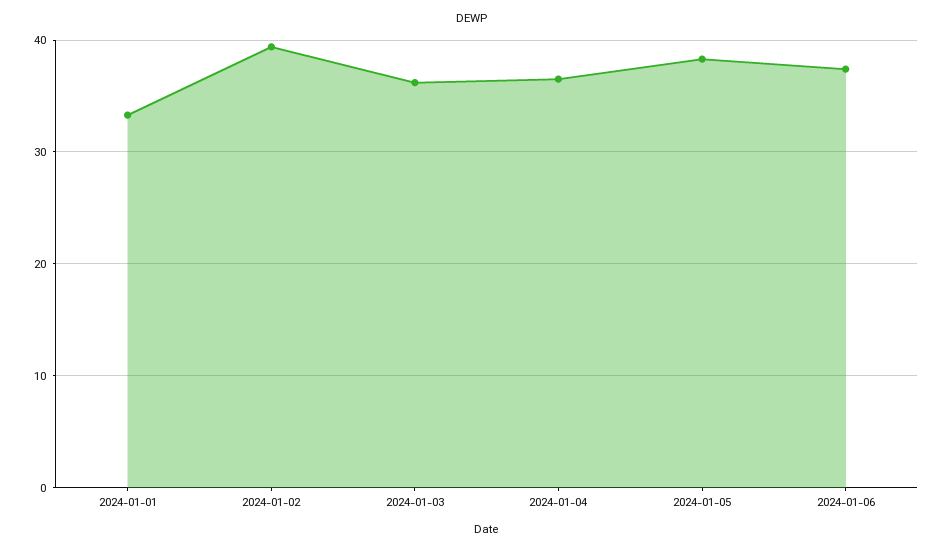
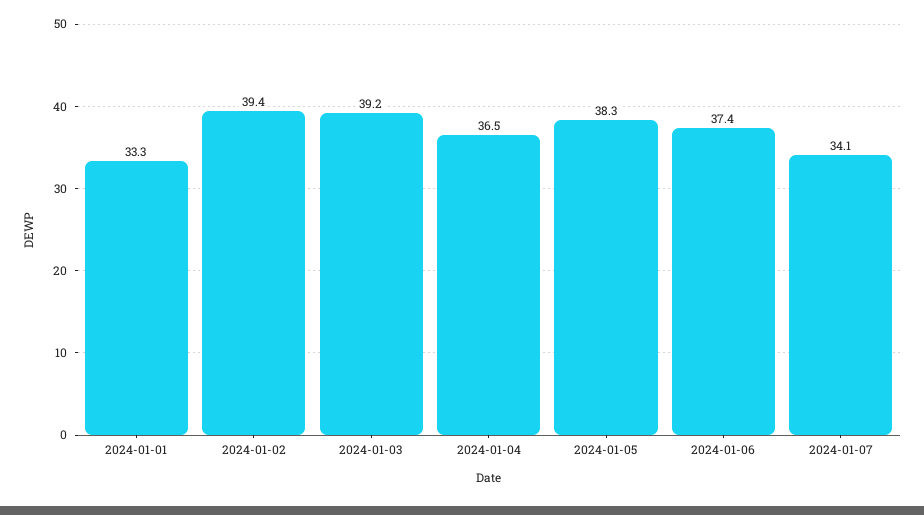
2024-01-03: 36 -> 39.2
2024-01-07: none -> 34.1

